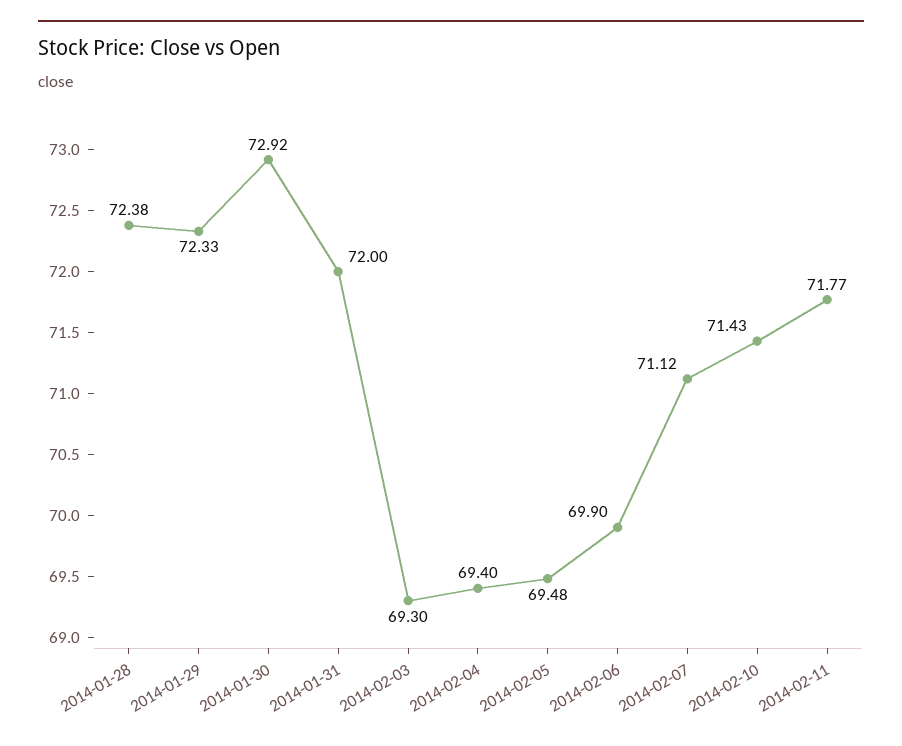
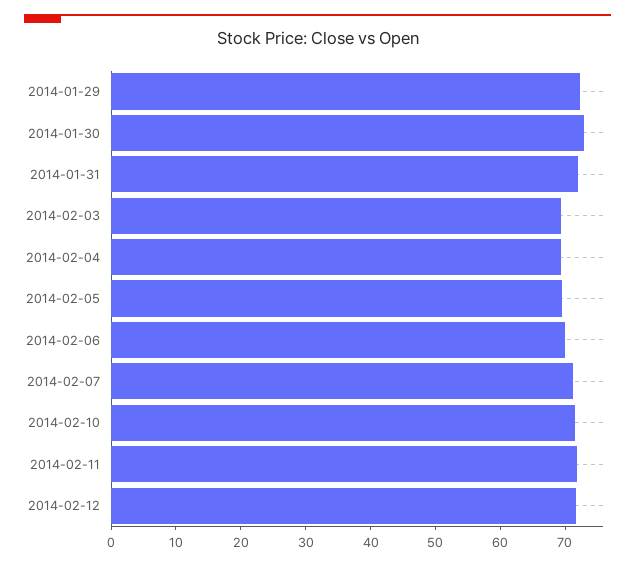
2014-01-28: 72.38 -> none
2014-02-12: none -> 72

